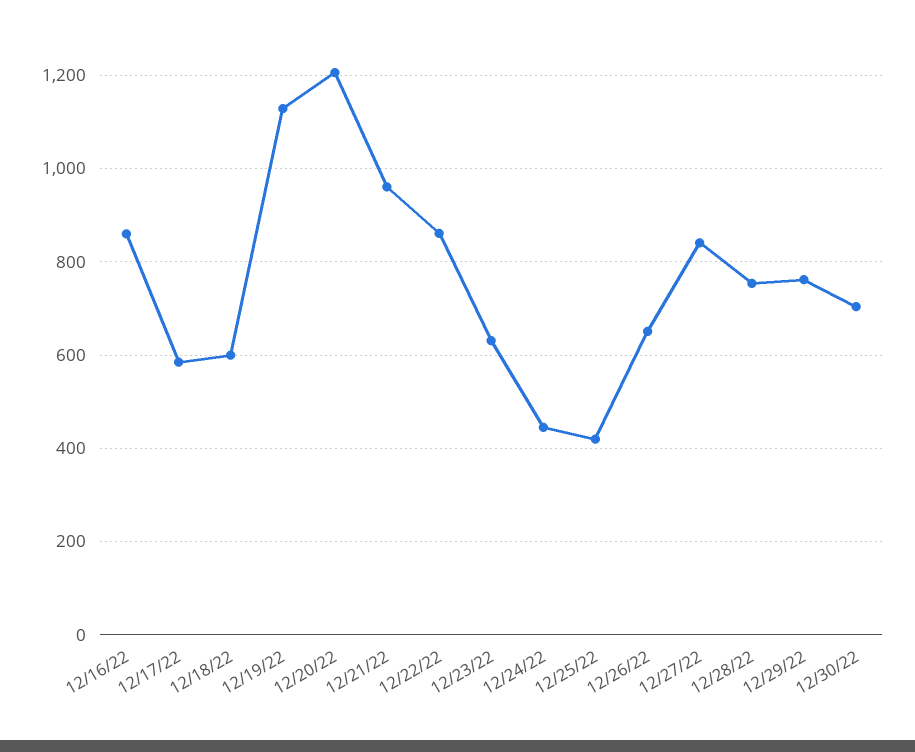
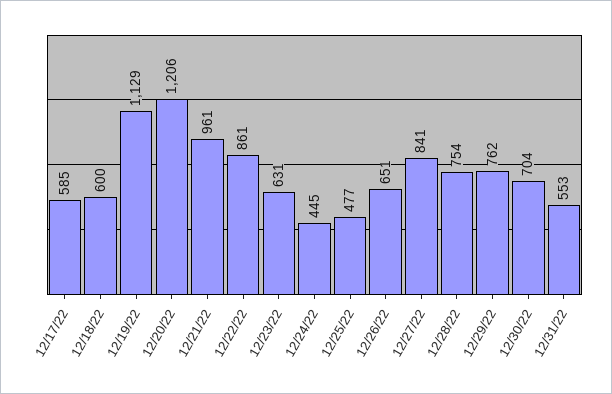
12/16/22: 860 -> none
12/25/22: 420 -> 477
12/31/22: none -> 553

